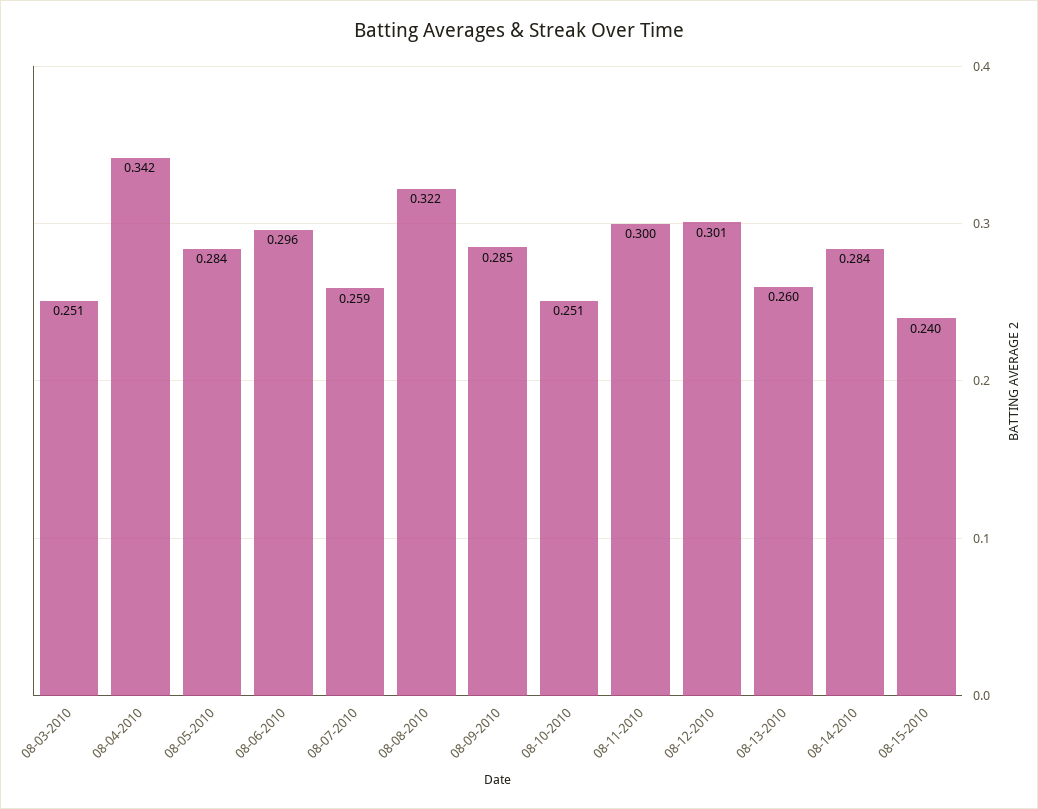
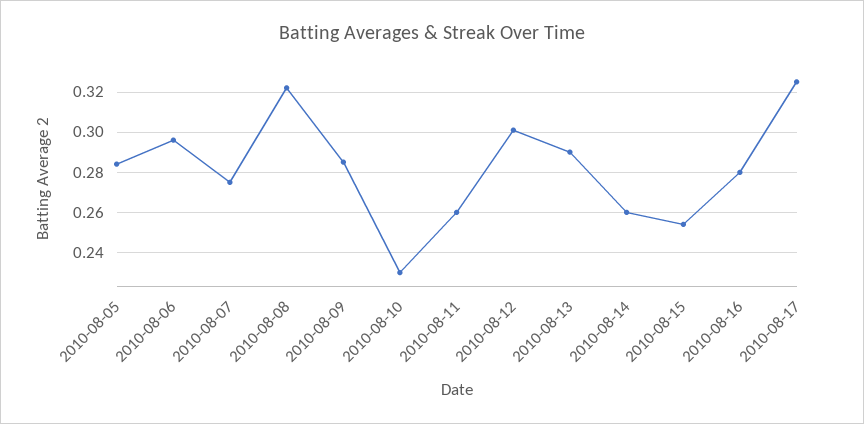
08-03-2010: 0.251 -> none
08-04-2010: 0.342 -> none
08-07-2010: 0.259 -> 0.275
08-10-2010: 0.251 -> 0.23
08-11-2010: 0.3 -> 0.26
08-13-2010: 0.26 -> 0.29
08-14-2010: 0.284 -> 0.26
08-15-2010: 0.24 -> 0.255
2010-08-16: none -> 0.28
2010-08-17: none -> 0.325

